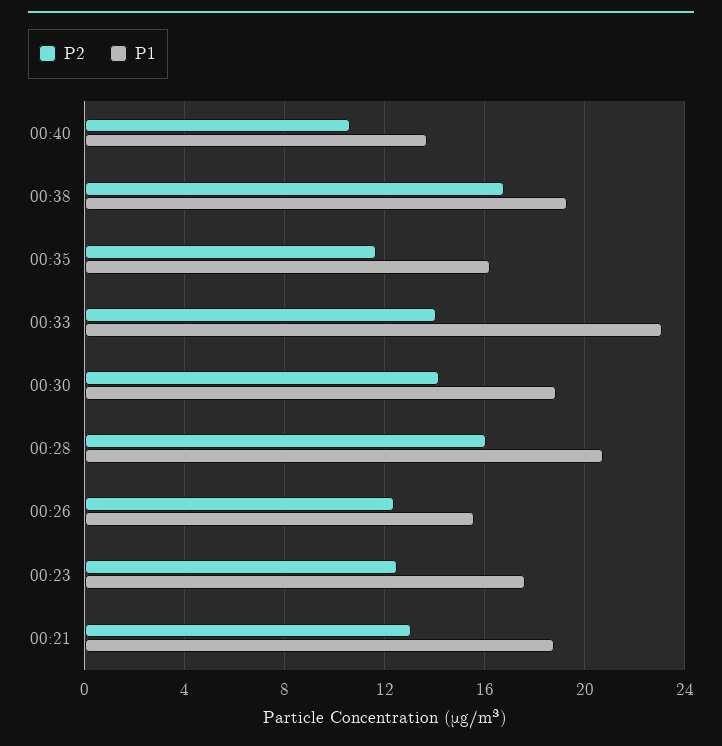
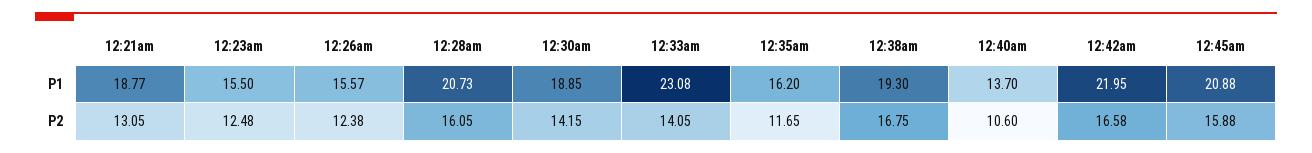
P1, 00:23: 17.5 -> 15.5
P1, 12:42am: none -> 21.95
P1, 12:45am: none -> 20.88
P2, 12:42am: none -> 16.58
P2, 12:45am: none -> 15.88

